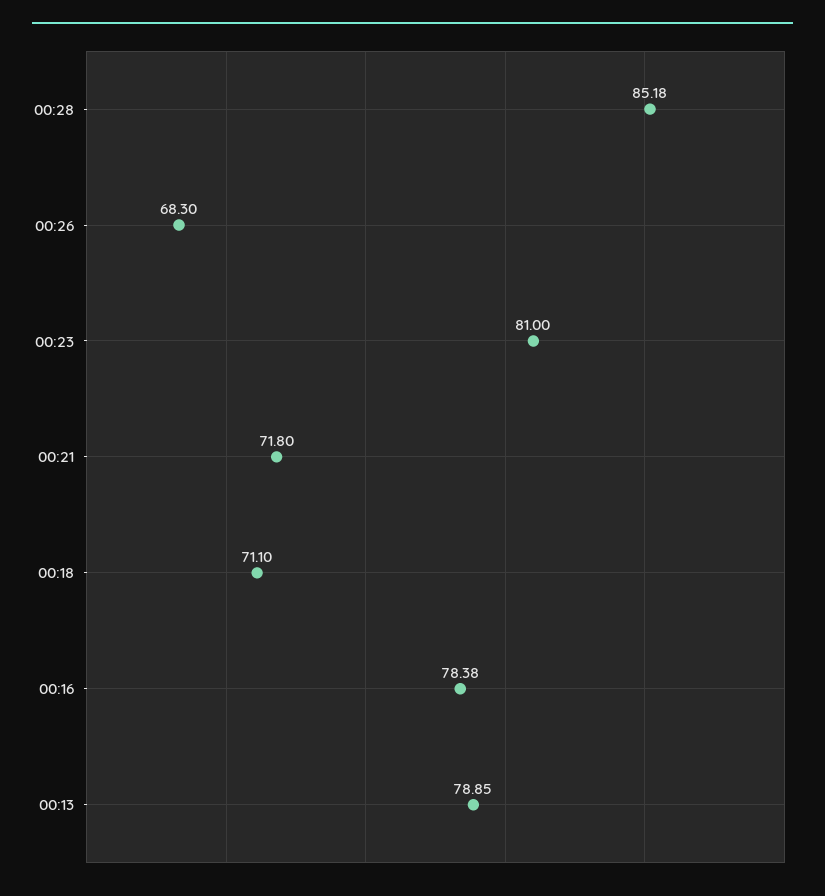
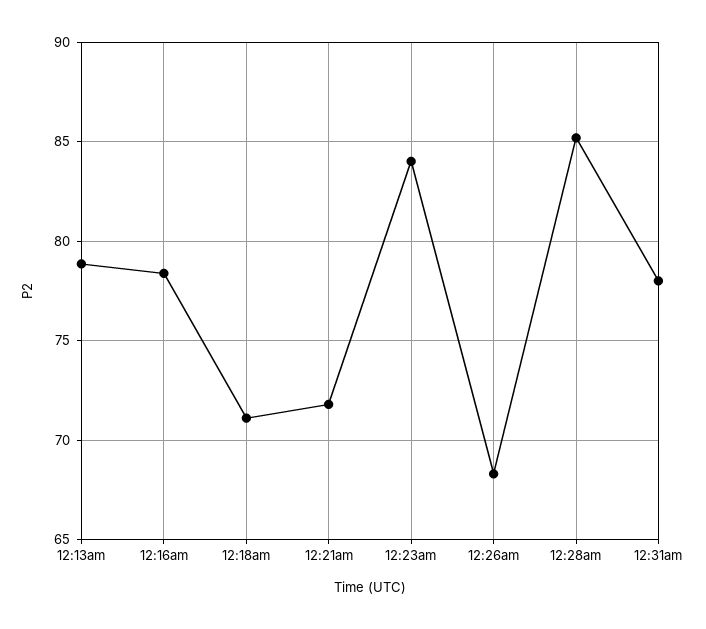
00:23: 81 -> 84
12:31am: none -> 78

